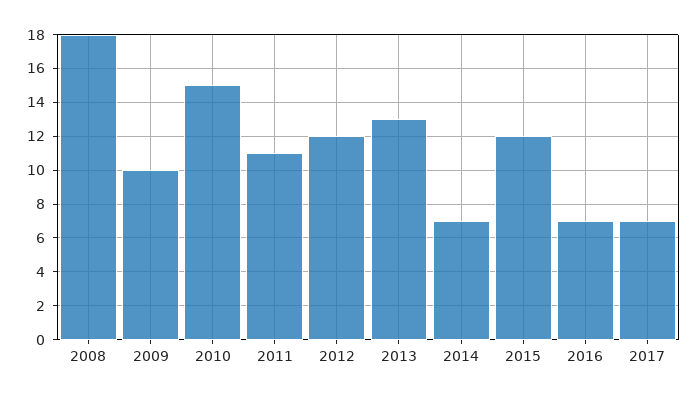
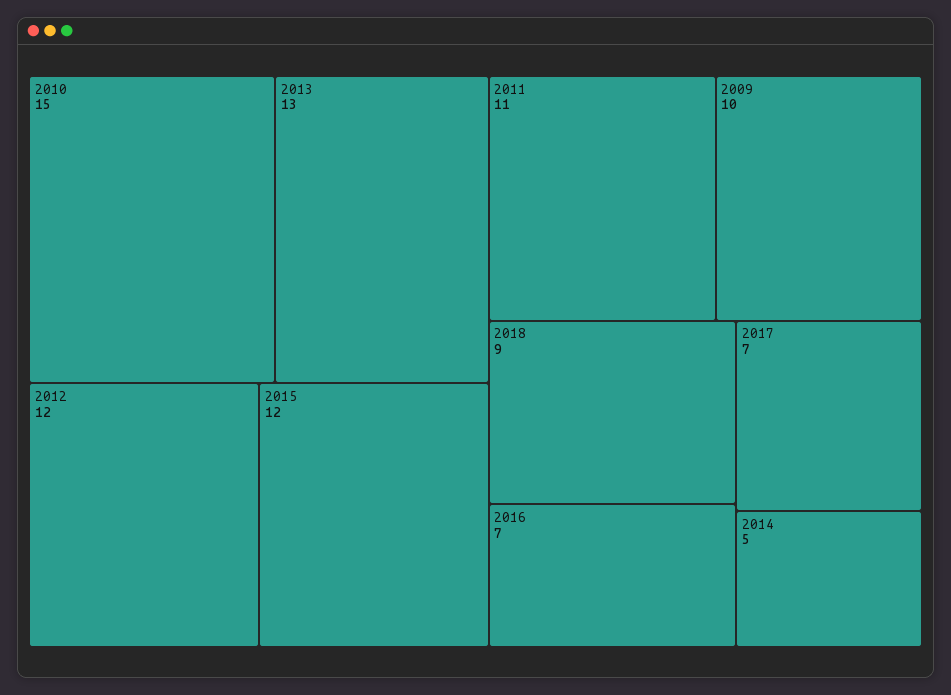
2008: 18 -> none
2014: 7 -> 5
2018: none -> 9

